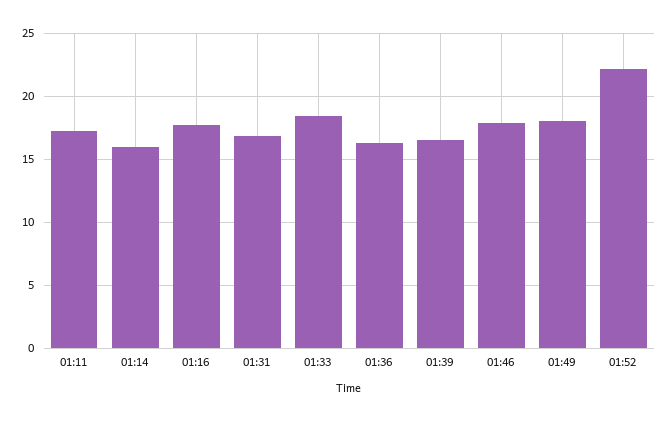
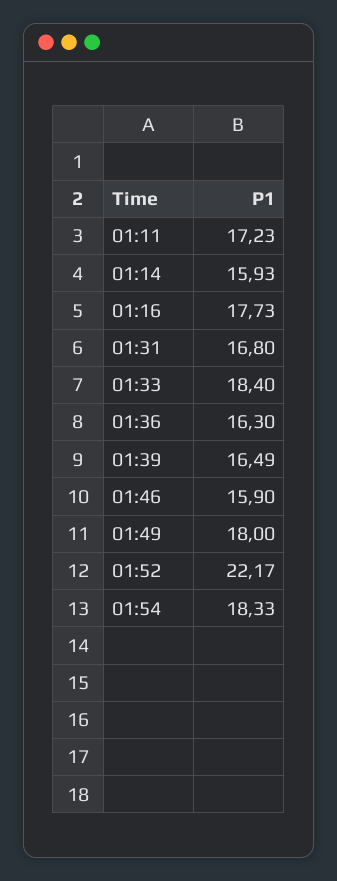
01:46: 18 -> 15.9
01:54: none -> 18.33

